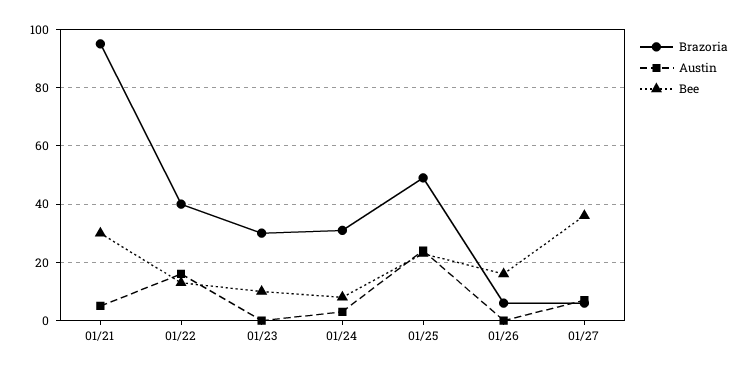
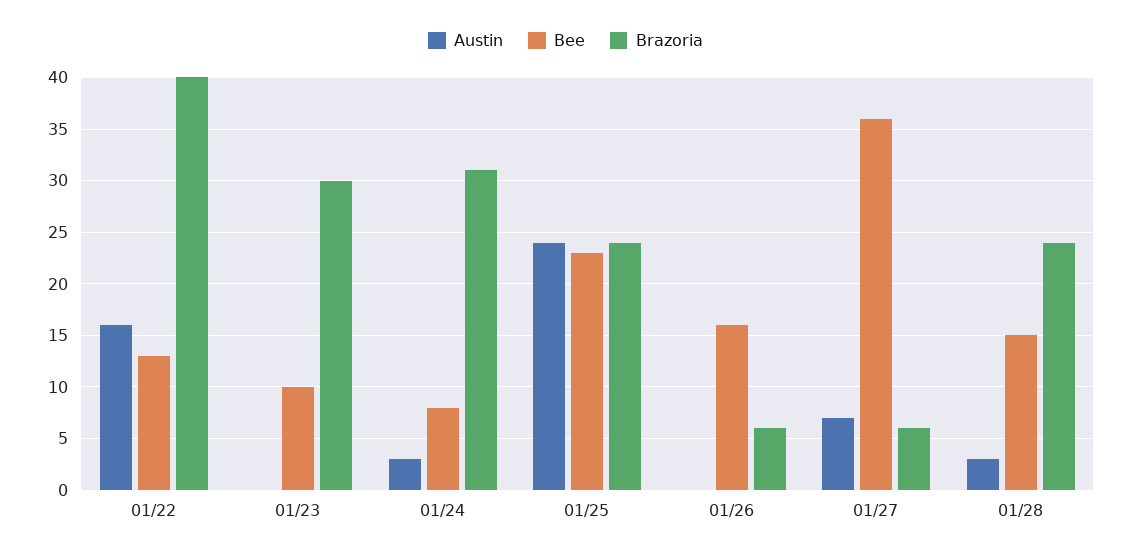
Brazoria, 01/21: 95 -> none
Austin, 01/21: 5 -> none
Bee, 01/21: 30 -> none
Brazoria, 01/25: 50 -> 24
Austin, 01/28: none -> 3
Bee, 01/28: none -> 15
Brazoria, 01/28: none -> 24

